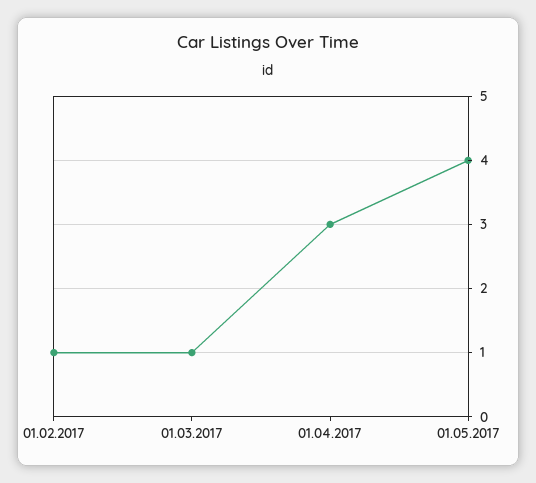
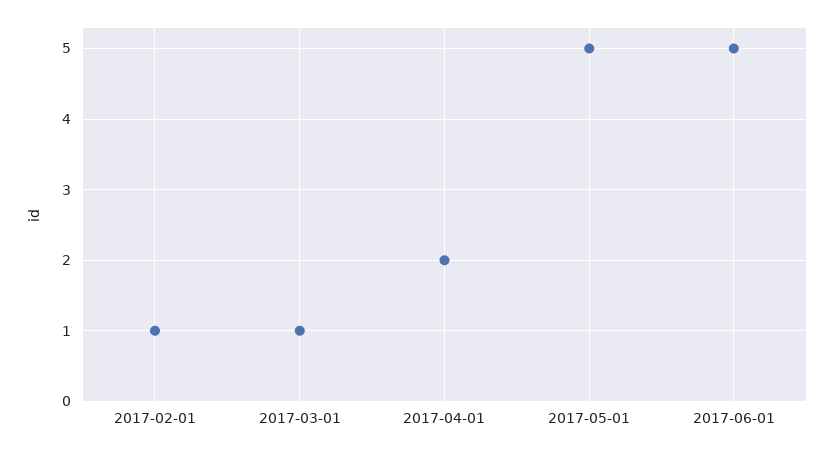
01.04.2017: 3 -> 2
01.05.2017: 4 -> 5
2017-06-01: none -> 5

